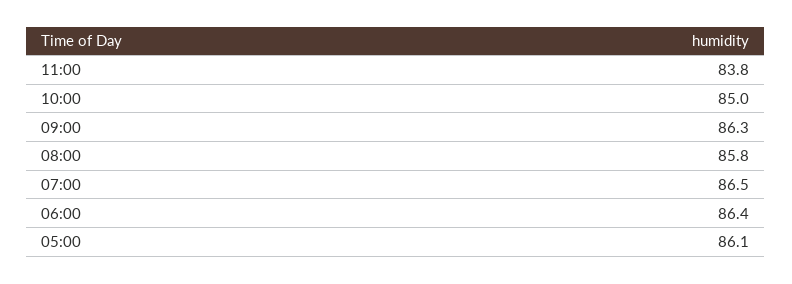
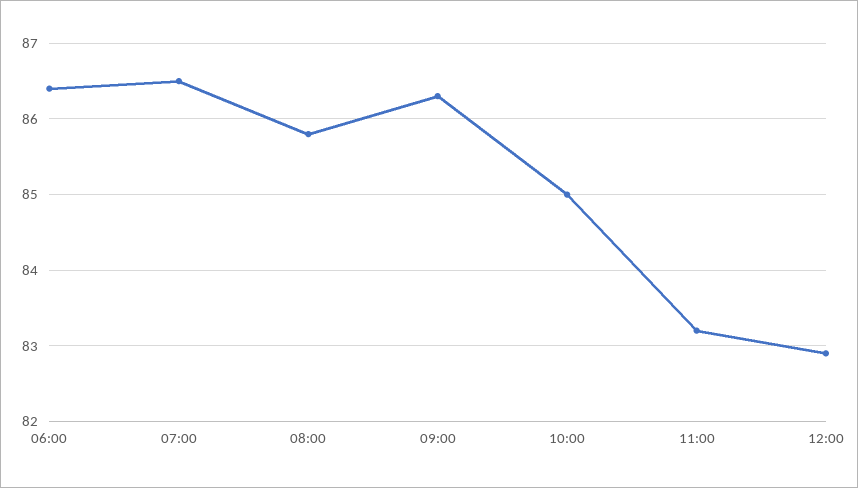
11:00: 83.8 -> 83.2
05:00: 86.1 -> none
12:00: none -> 82.9

